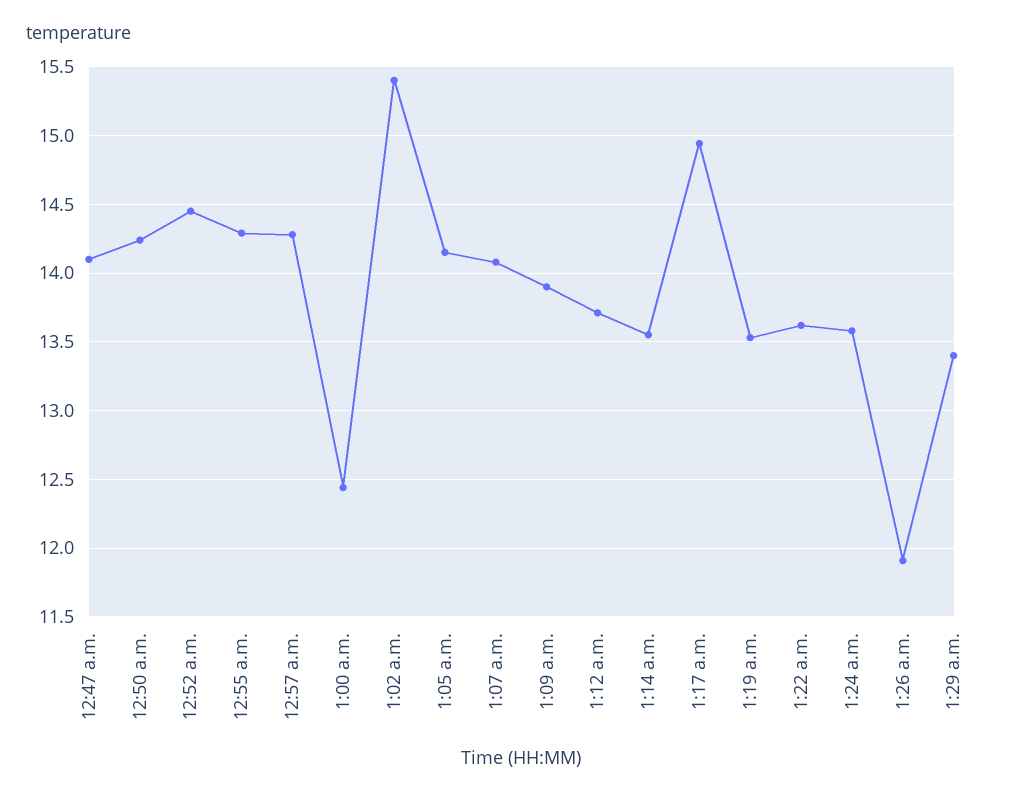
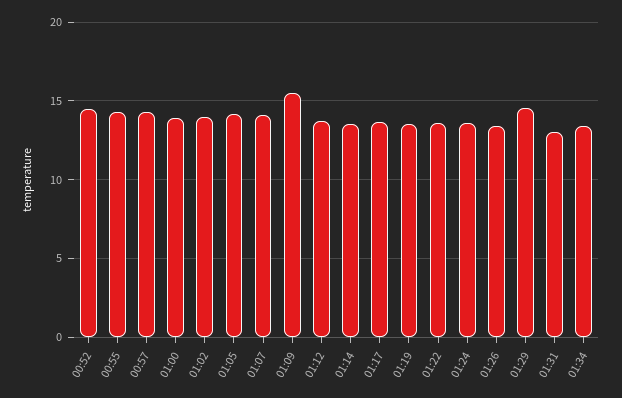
12:47 a.m.: 14.1 -> none
12:50 a.m.: 14.25 -> none
1:00 a.m.: 12.45 -> 14
1:02 a.m.: 15.4 -> 14
1:09 a.m.: 13.9 -> 15.5
1:17 a.m.: 14.95 -> 13.5
1:26 a.m.: 11.9 -> 13.5
1:29 a.m.: 13.4 -> 14.5
01:31: none -> 13
01:34: none -> 13.5

